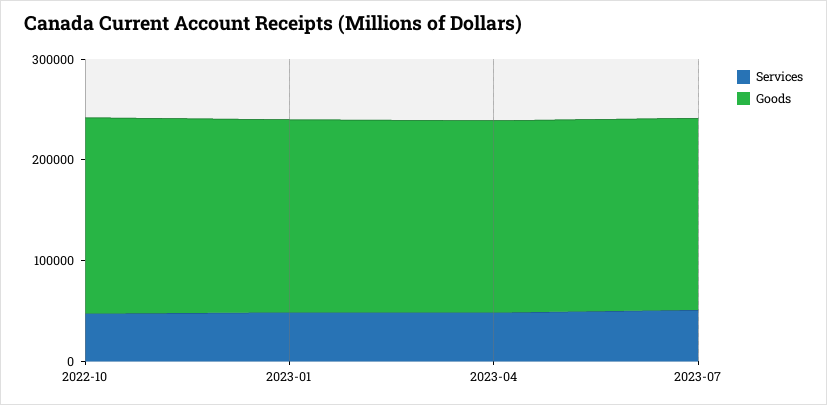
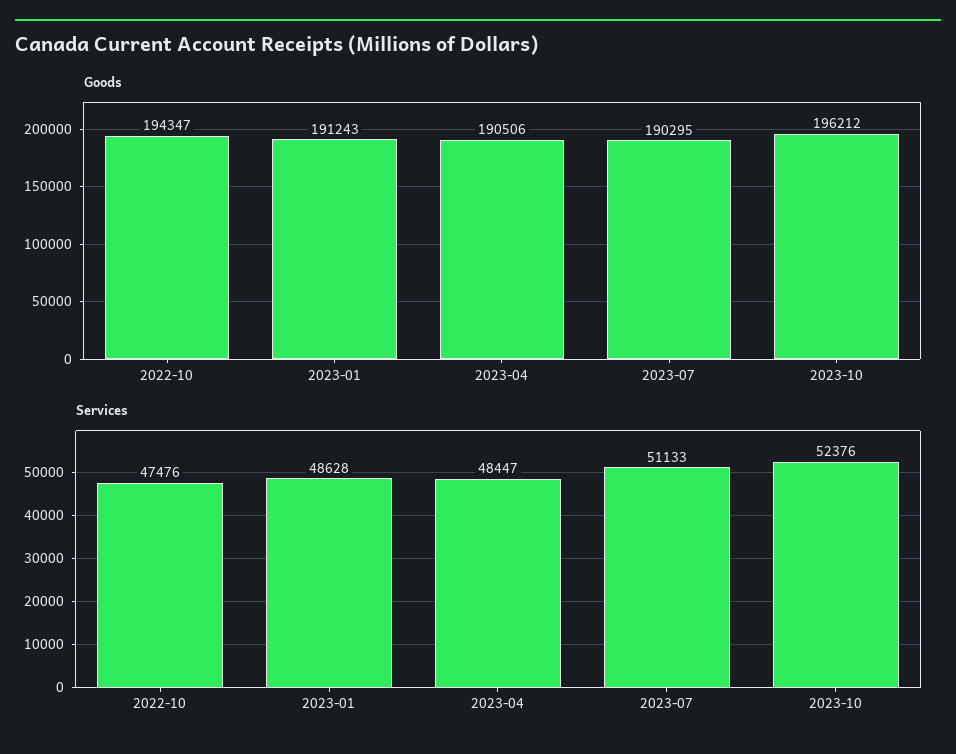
Goods, 2023-10: none -> 196212
Services, 2023-10: none -> 52376

